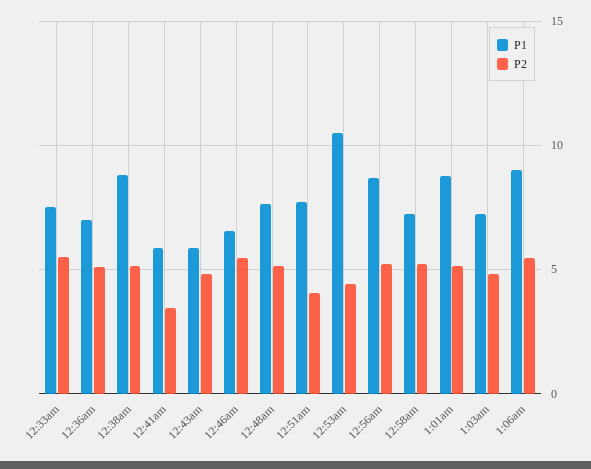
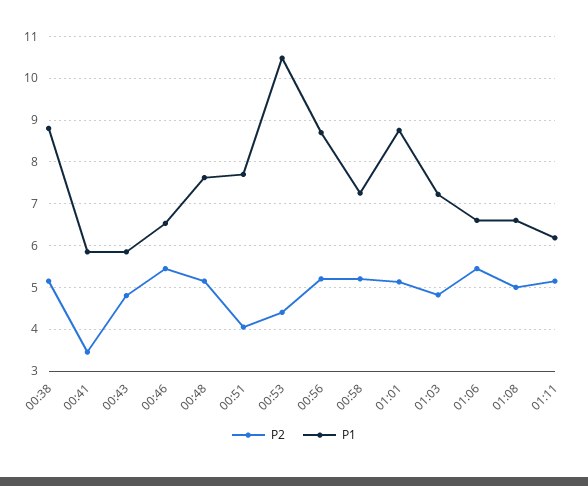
P1, 12:33am: 7.5 -> none
P2, 12:33am: 5.5 -> none
P1, 12:36am: 7 -> none
P2, 12:36am: 5 -> none
P1, 1:06am: 9 -> 6.6
P2, 01:08: none -> 5
P1, 01:08: none -> 6.6
P2, 01:11: none -> 5.2
P1, 01:11: none -> 6.2

